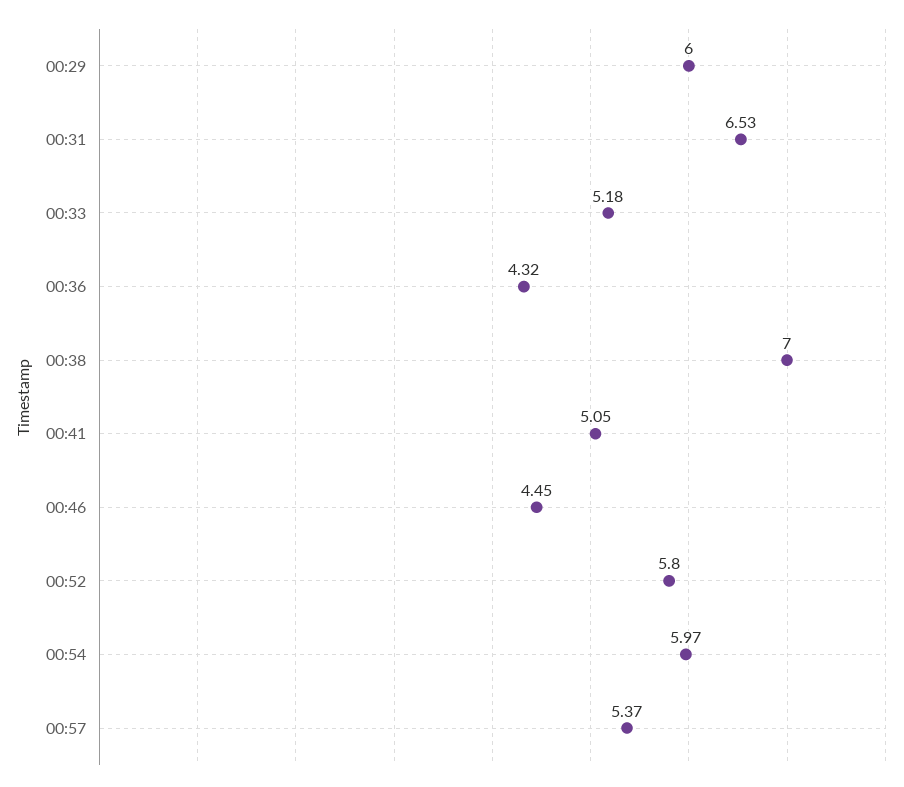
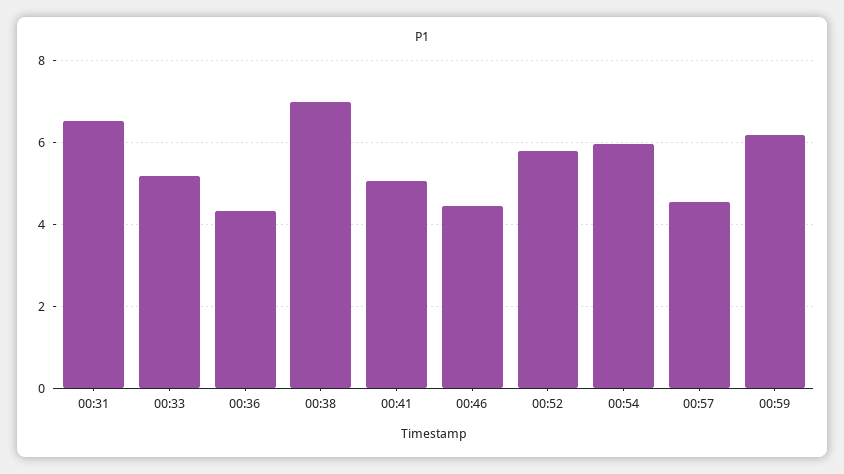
00:29: 6 -> none
00:57: 5.37 -> 4.6
00:59: none -> 6.2

